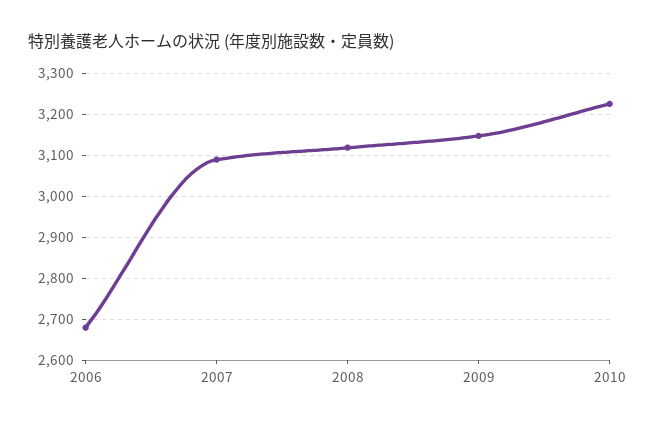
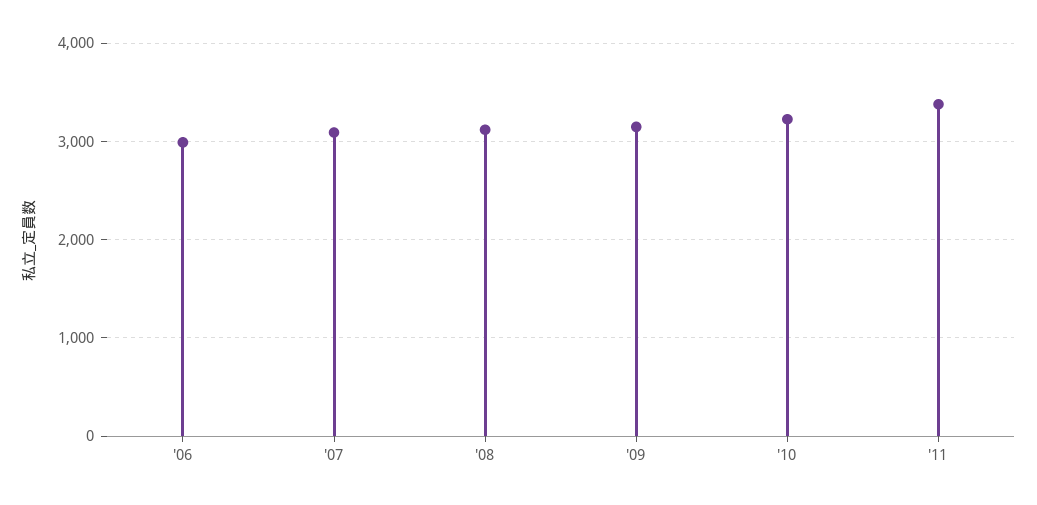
2006: 2680 -> 3000
'11: none -> 3400

